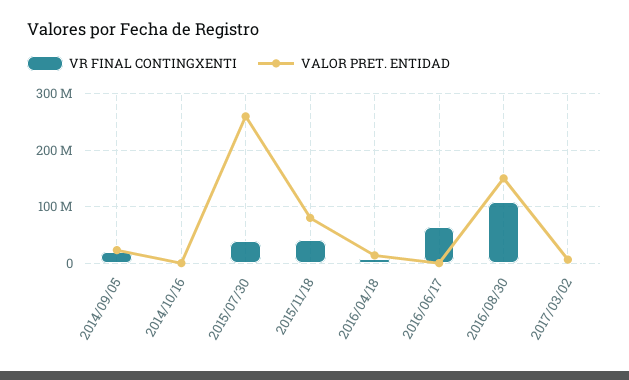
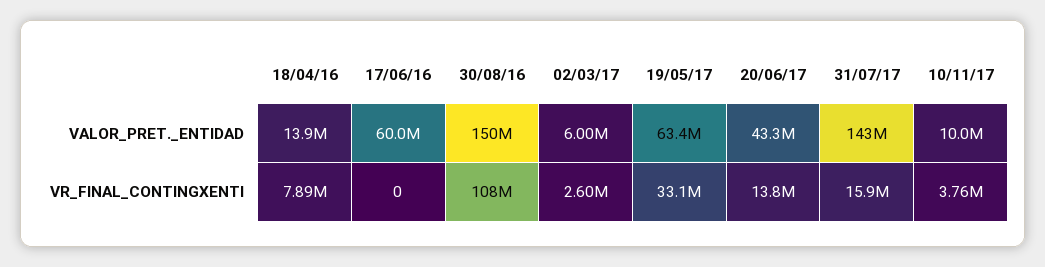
VR FINAL CONTINGXENTI, 2014/09/05: 20000000 -> none
VALOR PRET. ENTIDAD, 2014/09/05: 20000000 -> none
VR FINAL CONTINGXENTI, 2014/10/16: 0 -> none
VALOR PRET. ENTIDAD, 2014/10/16: 0 -> none
VR FINAL CONTINGXENTI, 2015/07/30: 40000000 -> none
VALOR PRET. ENTIDAD, 2015/07/30: 260000000 -> none
VR FINAL CONTINGXENTI, 2015/11/18: 40000000 -> none
VALOR PRET. ENTIDAD, 2015/11/18: 80000000 -> none
VR FINAL CONTINGXENTI, 2016/06/17: 60000000 -> 0
VALOR PRET. ENTIDAD, 2016/06/17: 0 -> 60000000
VALOR PRET. ENTIDAD, 19/05/17: none -> 63400000
VALOR PRET. ENTIDAD, 20/06/17: none -> 43300000
VALOR PRET. ENTIDAD, 31/07/17: none -> 143000000
VALOR PRET. ENTIDAD, 10/11/17: none -> 10000000
VR FINAL CONTINGXENTI, 19/05/17: none -> 33100000
VR FINAL CONTINGXENTI, 20/06/17: none -> 13800000
VR FINAL CONTINGXENTI, 31/07/17: none -> 15900000
VR FINAL CONTINGXENTI, 10/11/17: none -> 3760000

